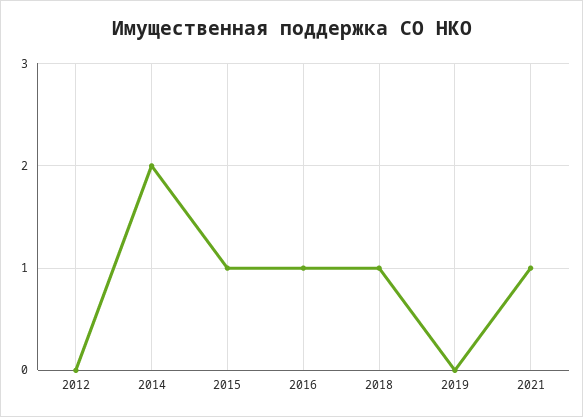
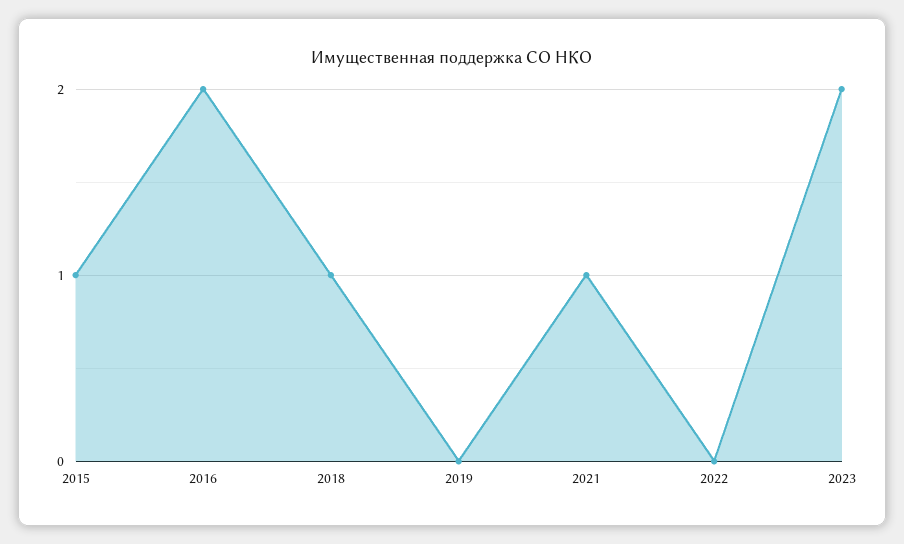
2012: 0 -> none
2014: 2 -> none
2016: 1 -> 2
2022: none -> 0
2023: none -> 2

